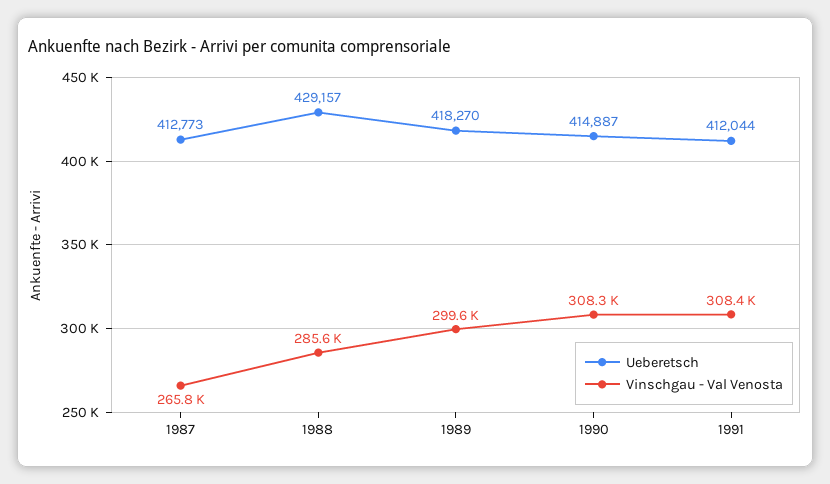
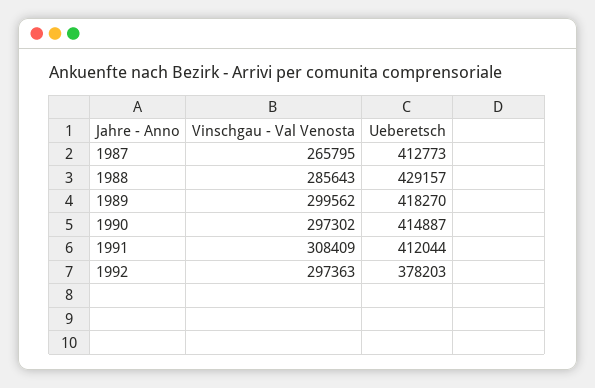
Vinschgau - Val Venosta, 1990: 308300 -> 297302
Vinschgau - Val Venosta, 1992: none -> 297363
Ueberetsch, 1992: none -> 378203

